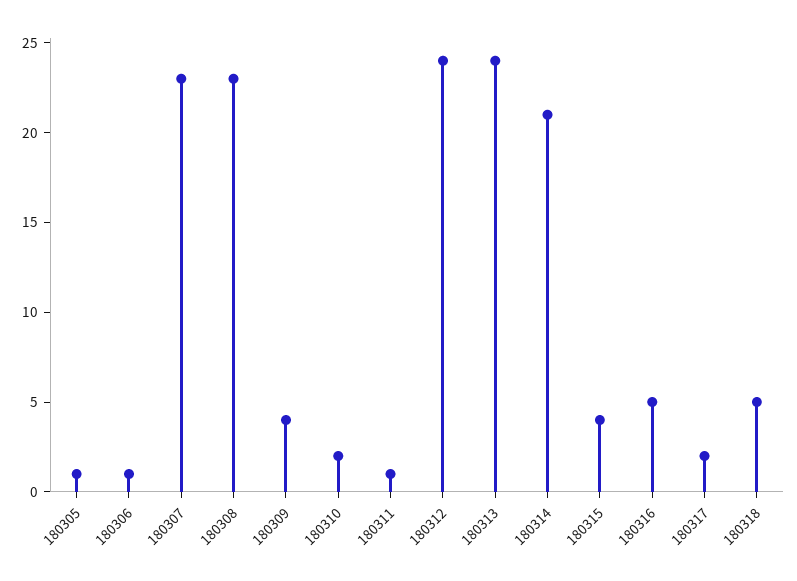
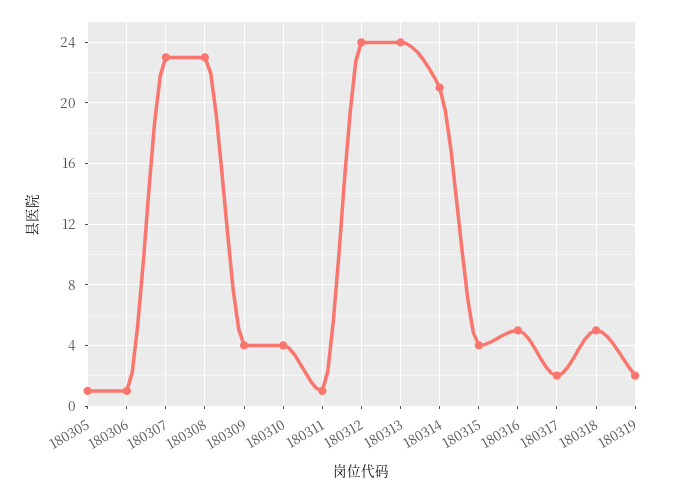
180310: 2 -> 4
180319: none -> 2

